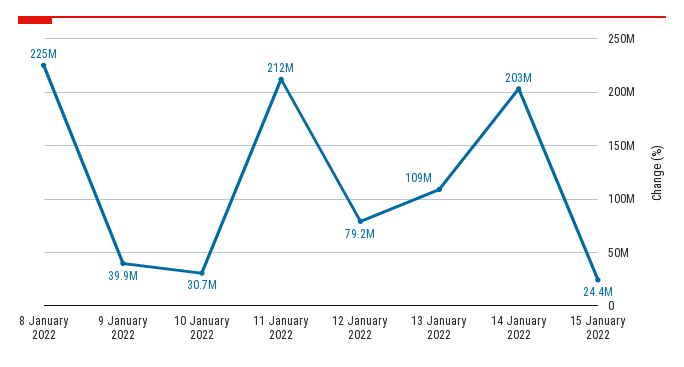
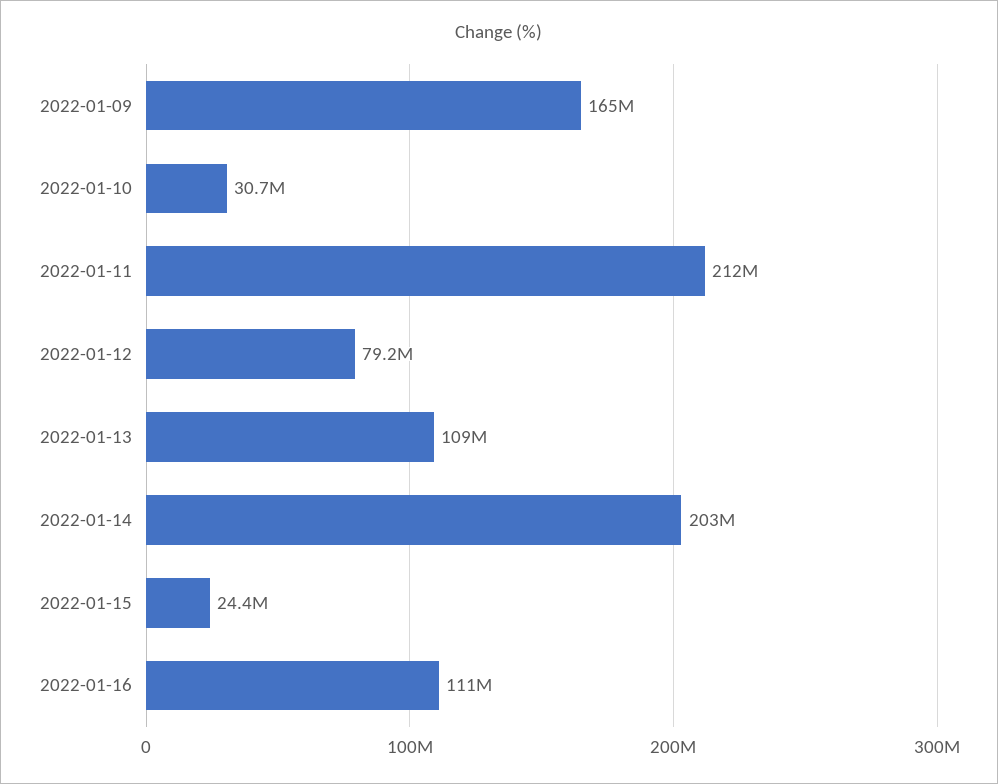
8 January 2022: 225000000 -> none
9 January 2022: 39900000 -> 165000000
2022-01-16: none -> 111000000

